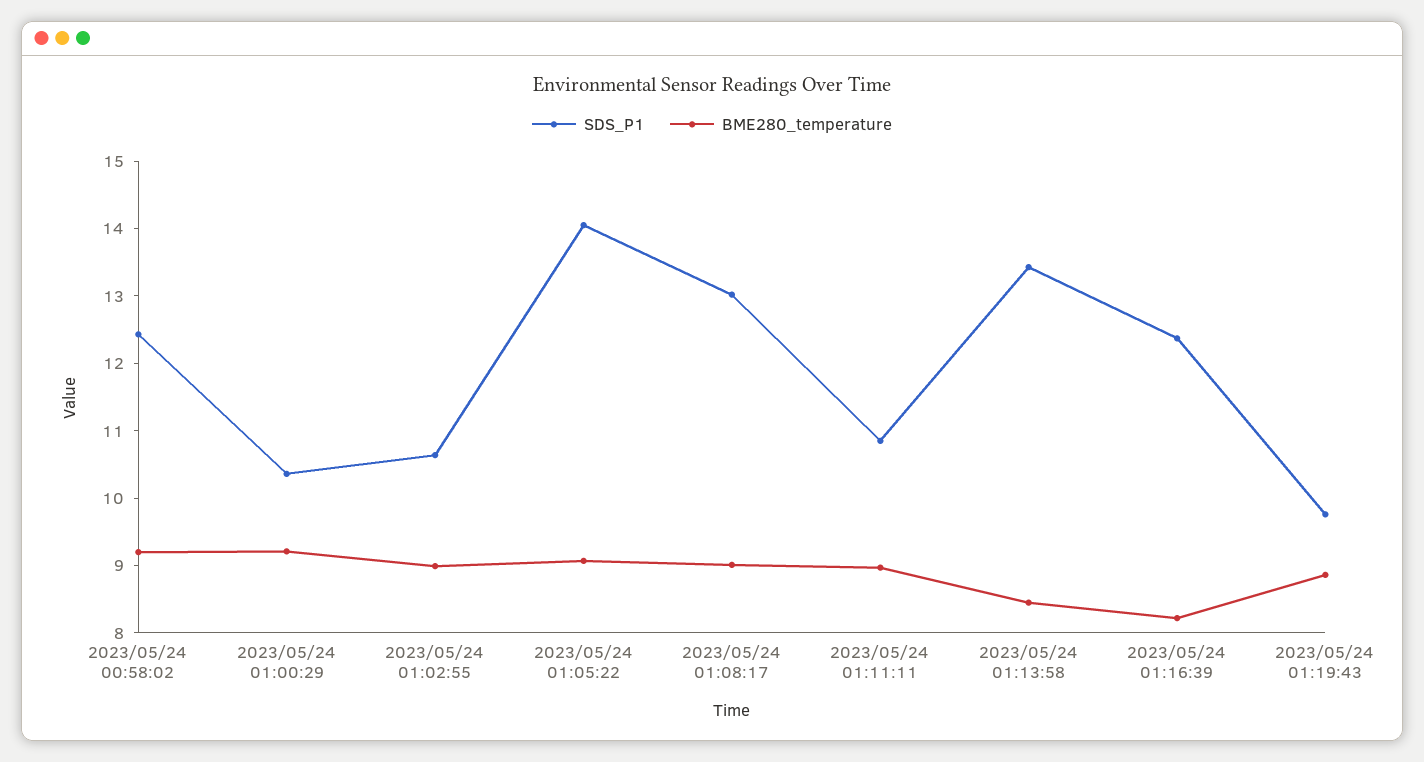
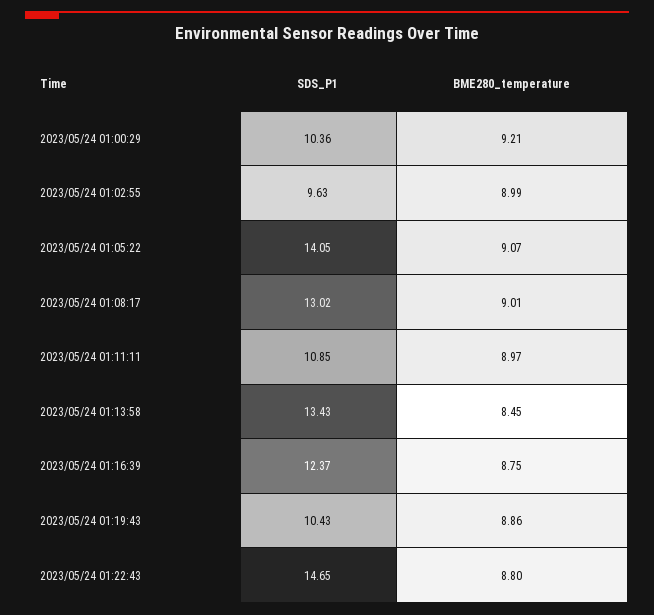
SDS_P1, 2023/05/24 00:58:02: 12.4 -> none
BME280_temperature, 2023/05/24 00:58:02: 9.2 -> none
SDS_P1, 2023/05/24 01:02:55: 10.6 -> 9.63
BME280_temperature, 2023/05/24 01:16:39: 8.2 -> 8.75
SDS_P1, 2023/05/24 01:19:43: 9.8 -> 10.43
SDS_P1, 2023/05/24 01:22:43: none -> 14.65
BME280_temperature, 2023/05/24 01:22:43: none -> 8.8

